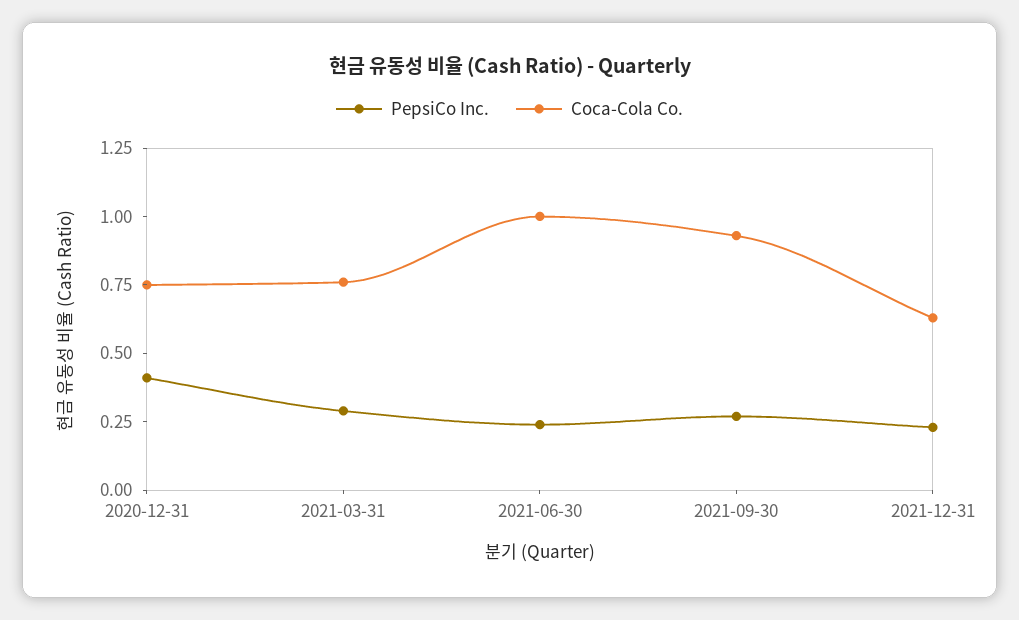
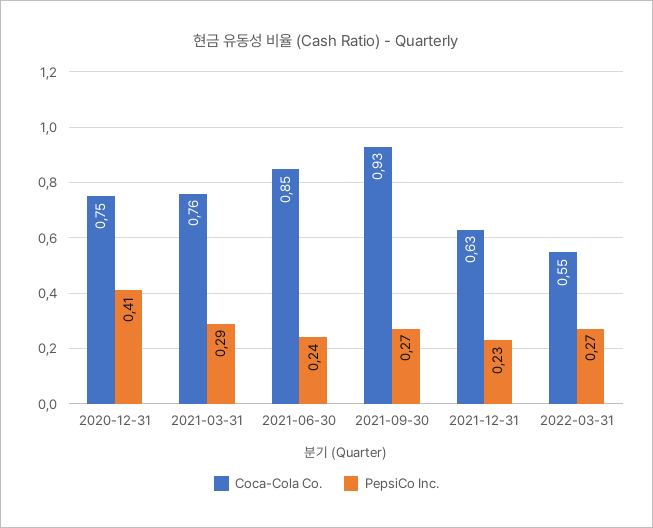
Coca-Cola Co., 2021-06-30: 1 -> 0.85
Coca-Cola Co., 2022-03-31: none -> 0.55
PepsiCo Inc., 2022-03-31: none -> 0.27

